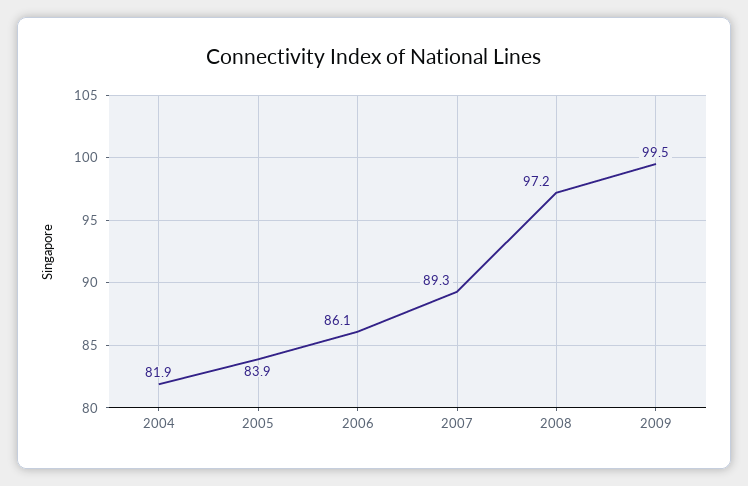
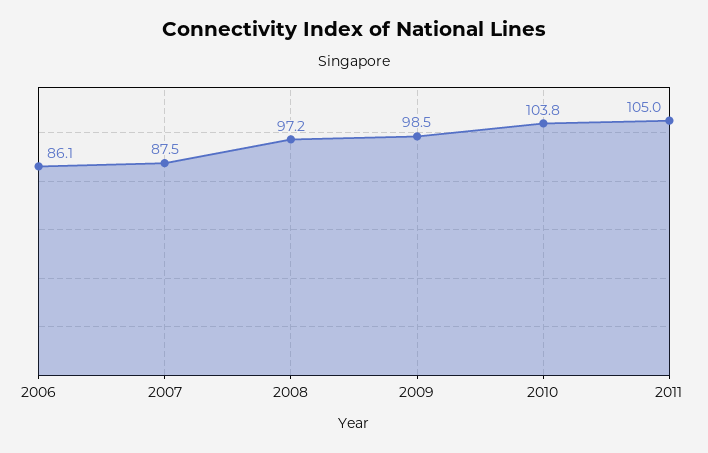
2004: 81.9 -> none
2005: 83.9 -> none
2007: 89.3 -> 87.5
2009: 99.5 -> 98.5
2010: none -> 103.8
2011: none -> 105

